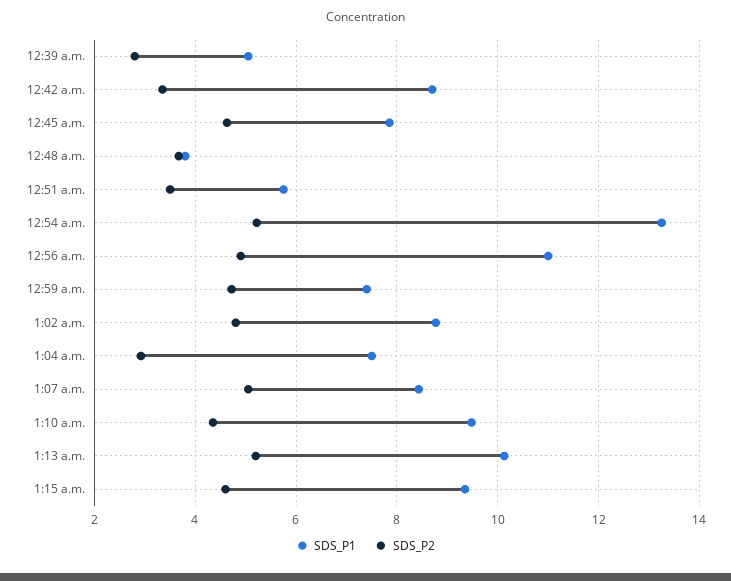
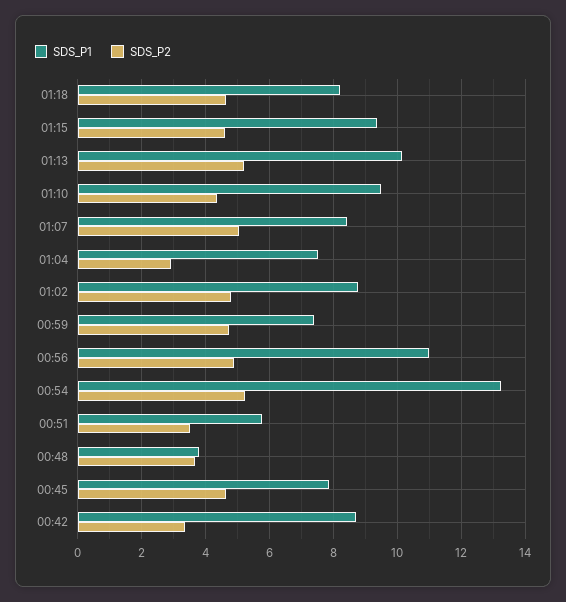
SDS_P1, 12:39 a.m.: 5 -> none
SDS_P2, 12:39 a.m.: 2.8 -> none
SDS_P1, 01:18: none -> 8.2
SDS_P2, 01:18: none -> 4.6

